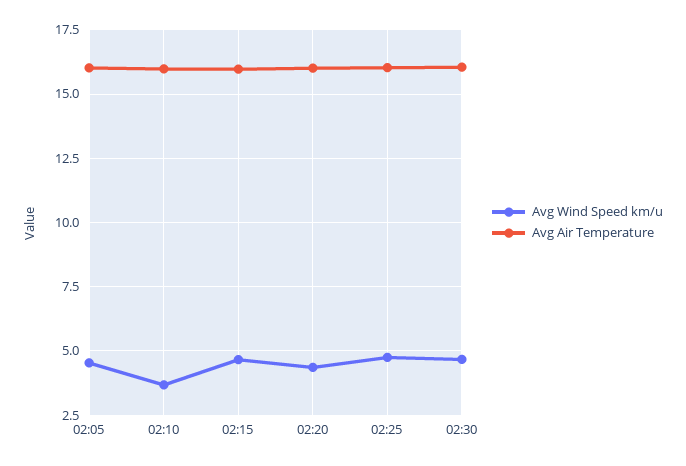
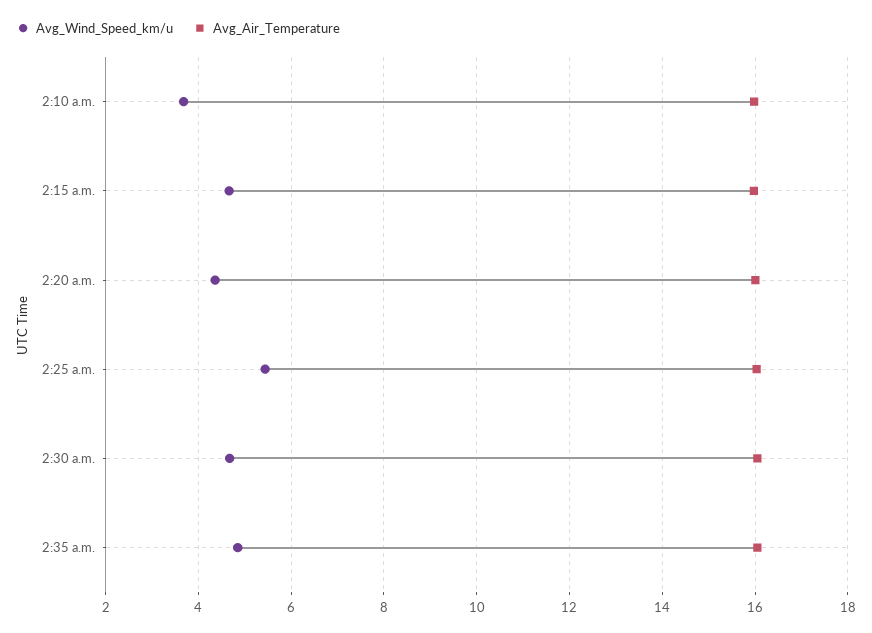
Avg Wind Speed km/u, 02:05: 4.5 -> none
Avg Air Temperature, 02:05: 16 -> none
Avg Wind Speed km/u, 02:25: 4.75 -> 5.4
Avg Wind Speed km/u, 2:35 a.m.: none -> 4.8
Avg Air Temperature, 2:35 a.m.: none -> 16

